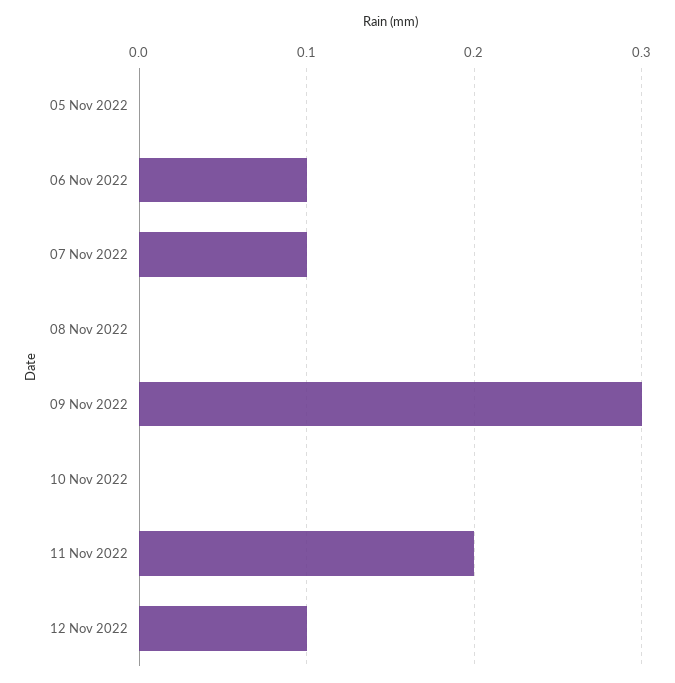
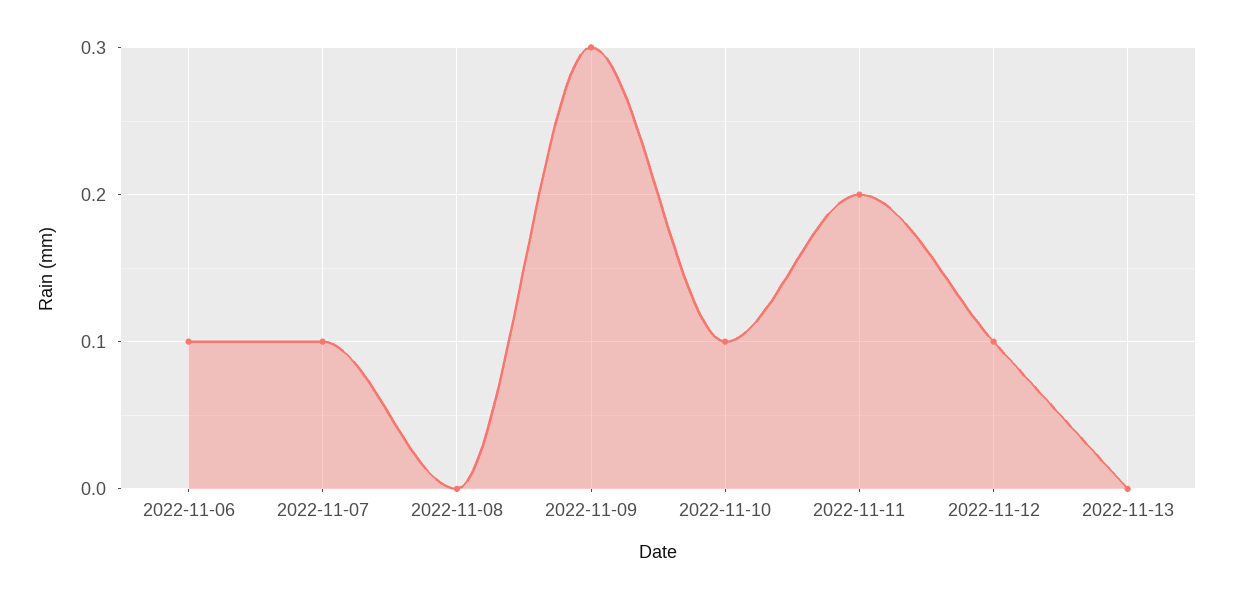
05 Nov 2022: 0 -> none
10 Nov 2022: 0 -> 0.1
2022-11-13: none -> 0

